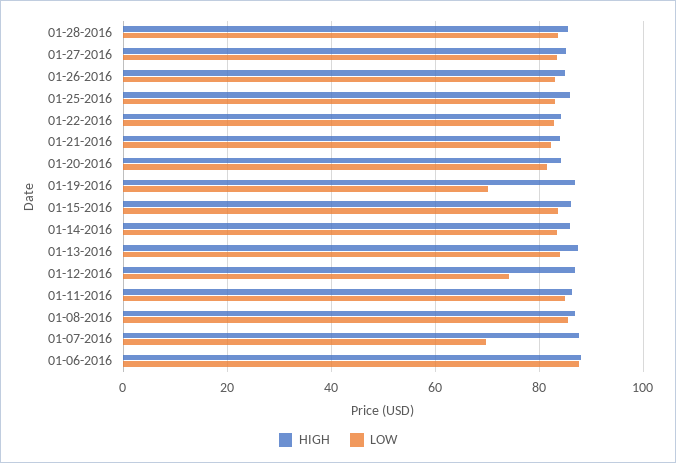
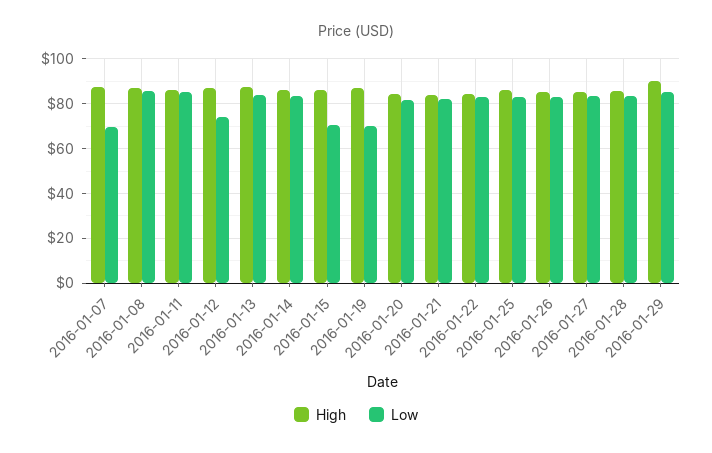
LOW, 01-15-2016: 84 -> 70
HIGH, 01-06-2016: 88 -> none
LOW, 01-06-2016: 88 -> none
HIGH, 2016-01-29: none -> 90
LOW, 2016-01-29: none -> 85

